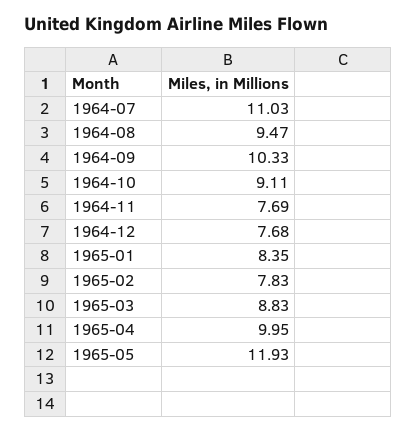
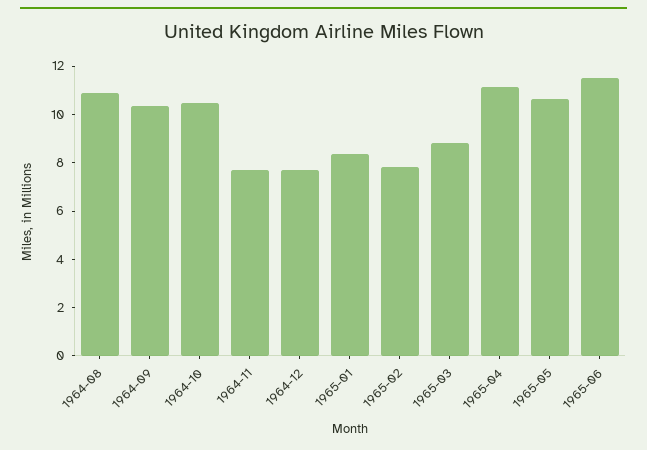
1964-07: 11.03 -> none
1964-08: 9.47 -> 11
1964-10: 9.11 -> 10.5
1965-04: 9.95 -> 11
1965-05: 11.93 -> 10.5
1965-06: none -> 11.5

